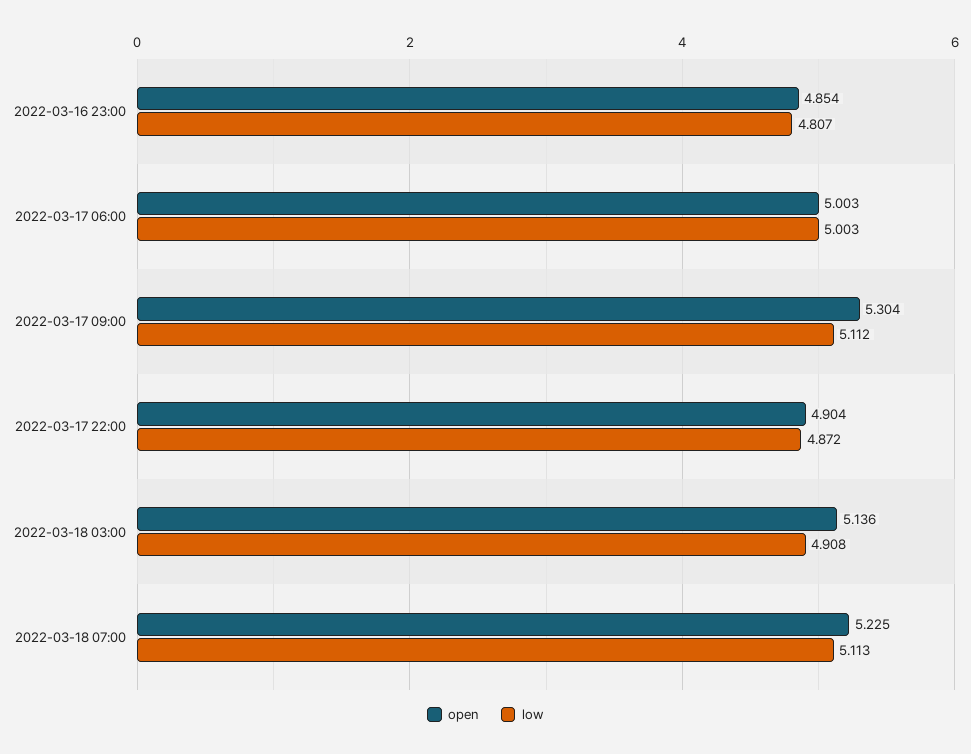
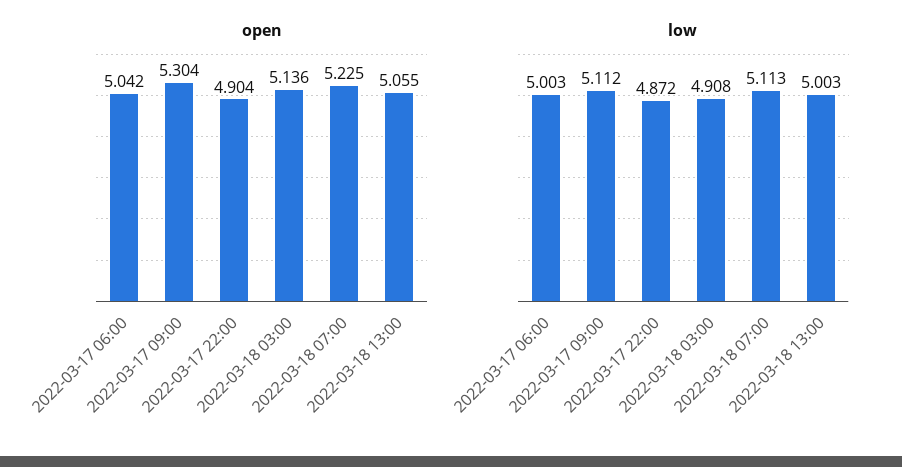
open, 2022-03-16 23:00: 4.854 -> none
low, 2022-03-16 23:00: 4.807 -> none
open, 2022-03-17 06:00: 5.003 -> 5.042
open, 2022-03-18 13:00: none -> 5.055
low, 2022-03-18 13:00: none -> 5.003

